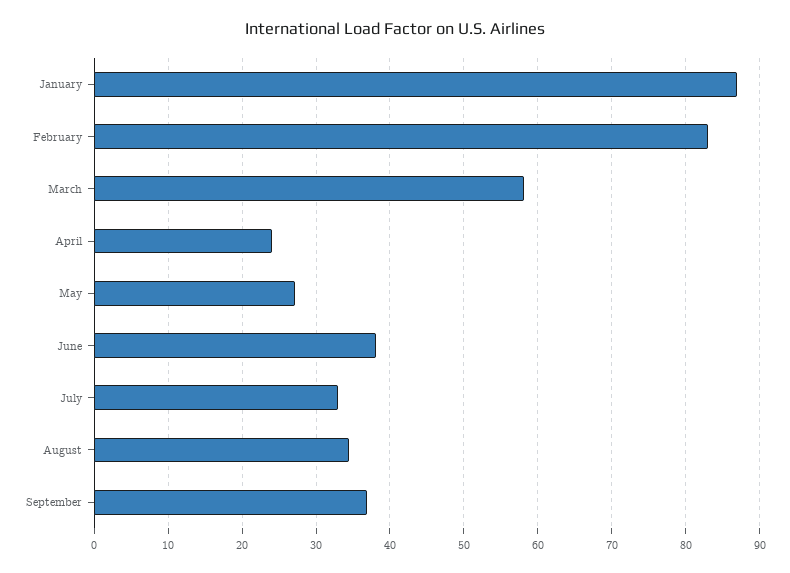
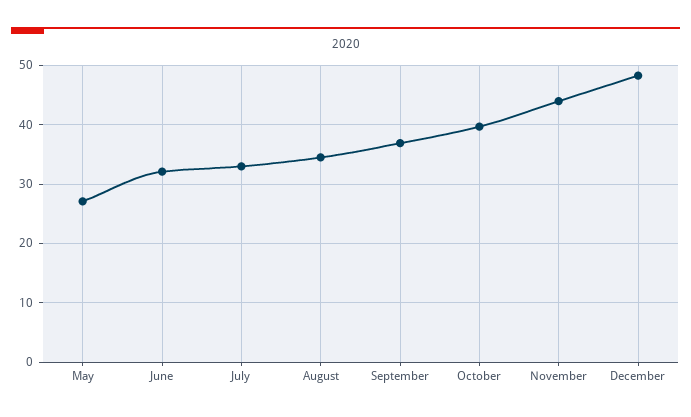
January: 87 -> none
February: 83 -> none
March: 58 -> none
April: 24 -> none
June: 38 -> 32
October: none -> 40
November: none -> 44
December: none -> 48

